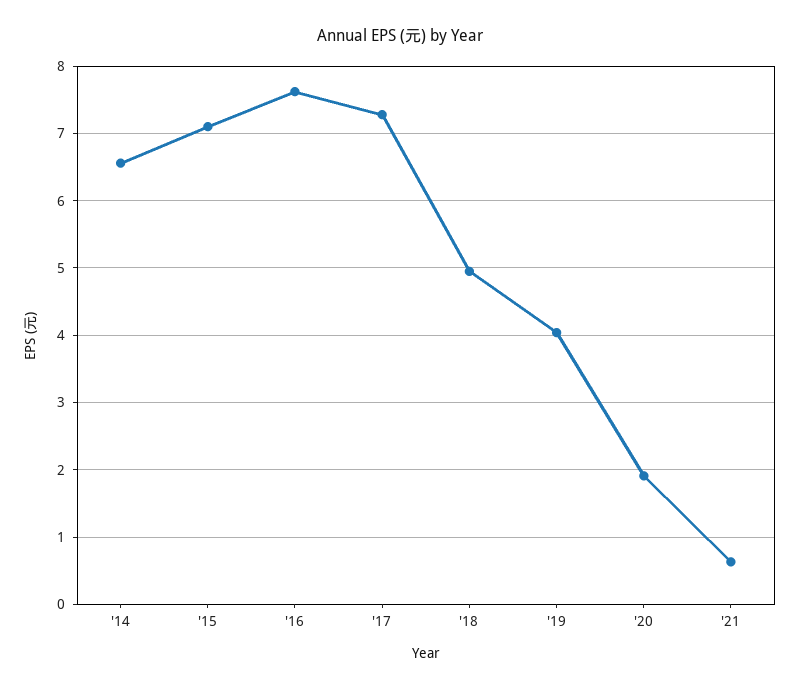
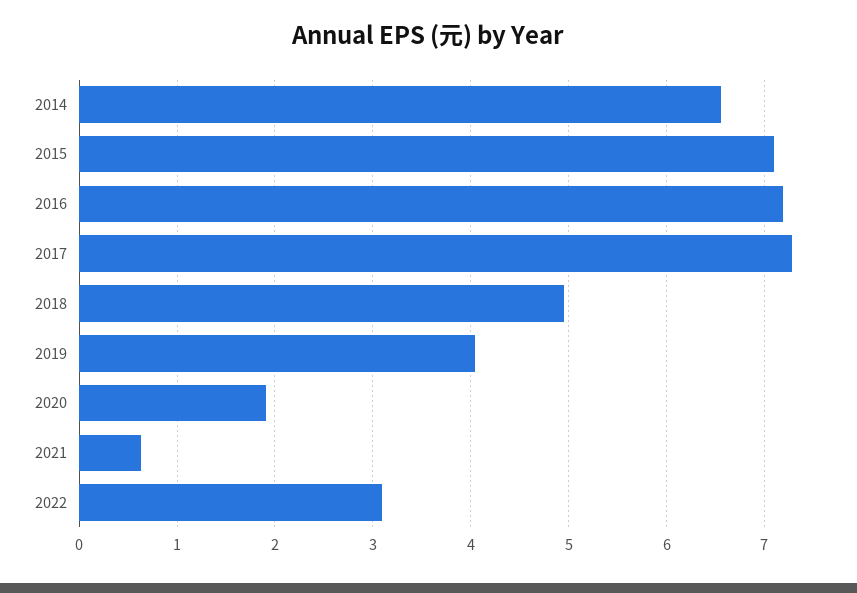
'16: 7.6 -> 7.2
2022: none -> 3.1

